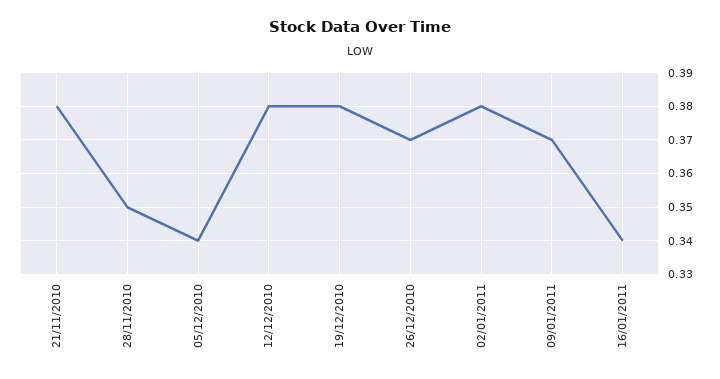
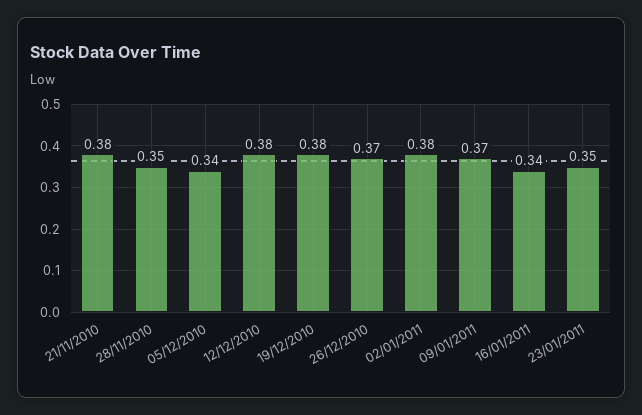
23/01/2011: none -> 0.35

